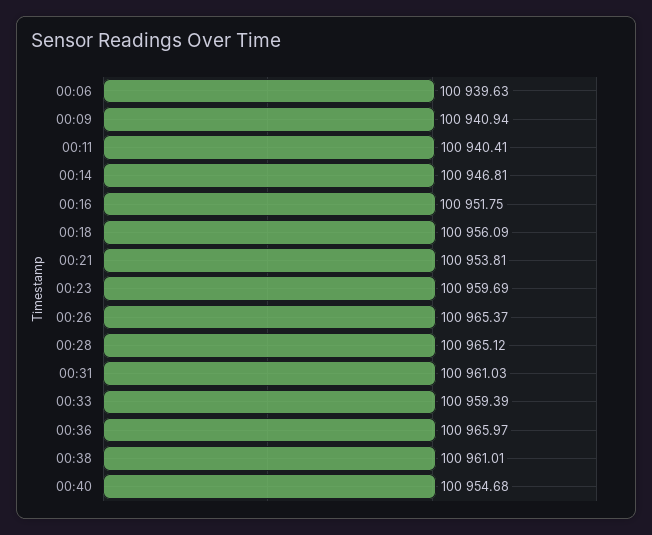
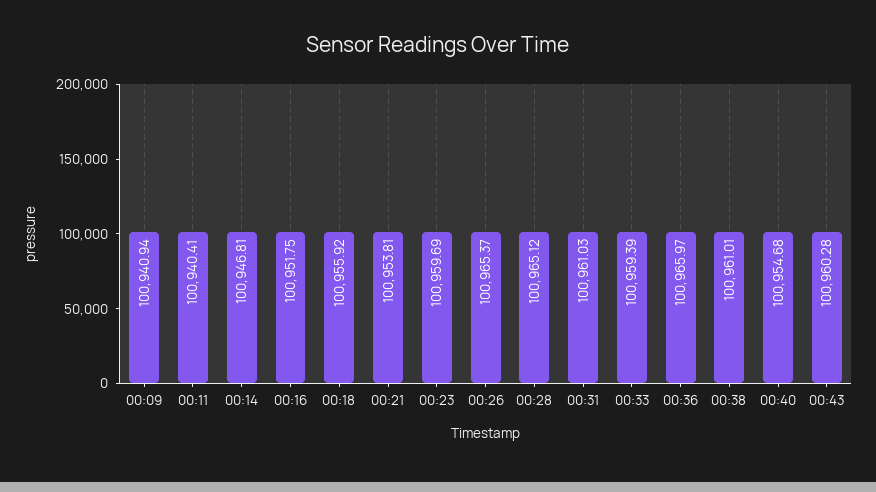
00:06: 100939.63 -> none
00:18: 100956.09 -> 100955.92
00:43: none -> 100960.28

